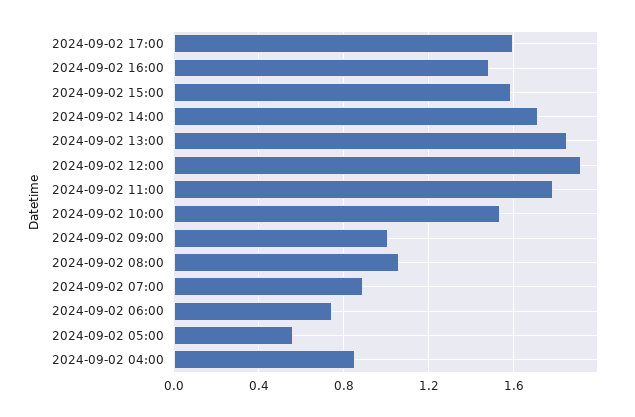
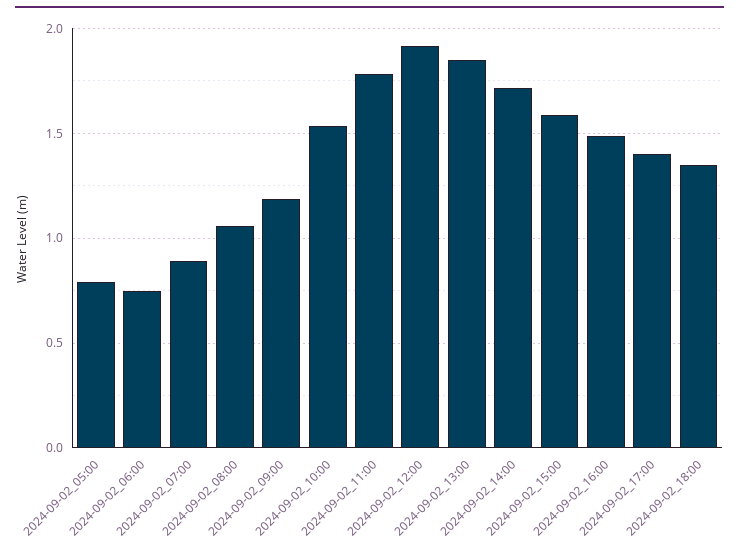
2024-09-02 17:00: 1.6 -> 1.4
2024-09-02 09:00: 1 -> 1.2
2024-09-02 05:00: 0.55 -> 0.8
2024-09-02 04:00: 0.85 -> none
2024-09-02_18:00: none -> 1.35

